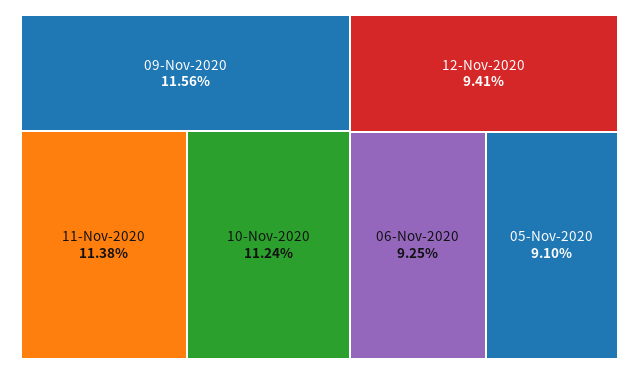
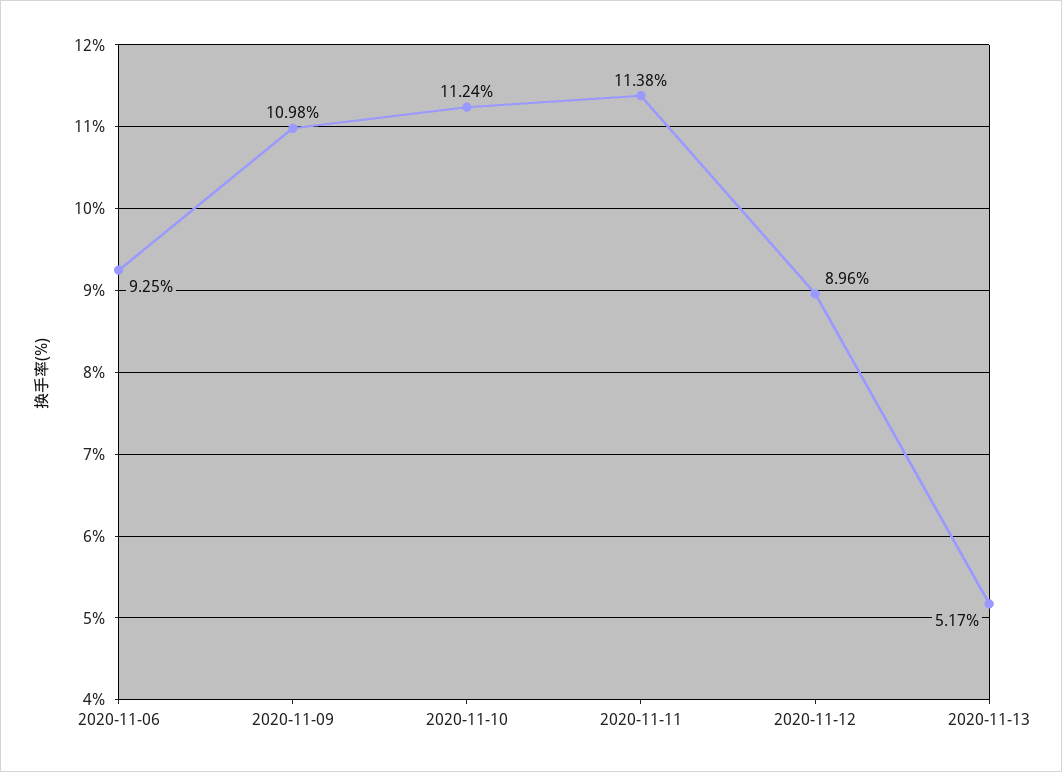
09-Nov-2020: 11.56 -> 10.98
12-Nov-2020: 9.41 -> 8.96
05-Nov-2020: 9.1 -> none
2020-11-13: none -> 5.17

